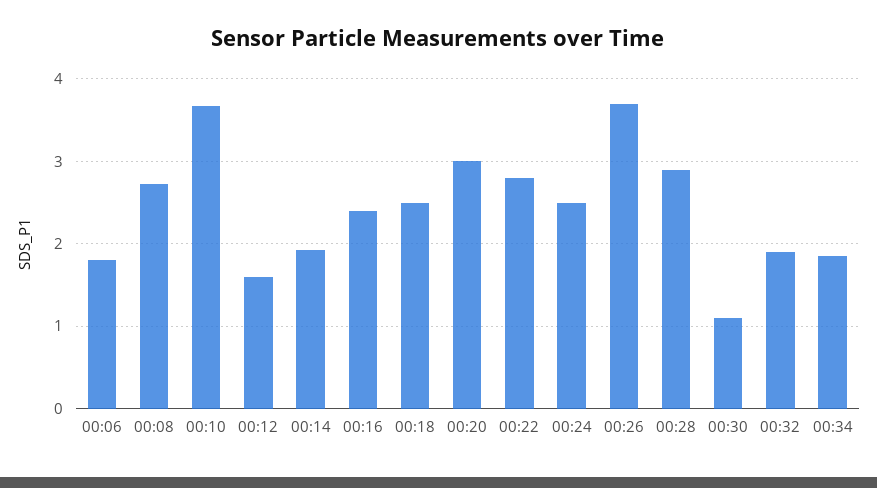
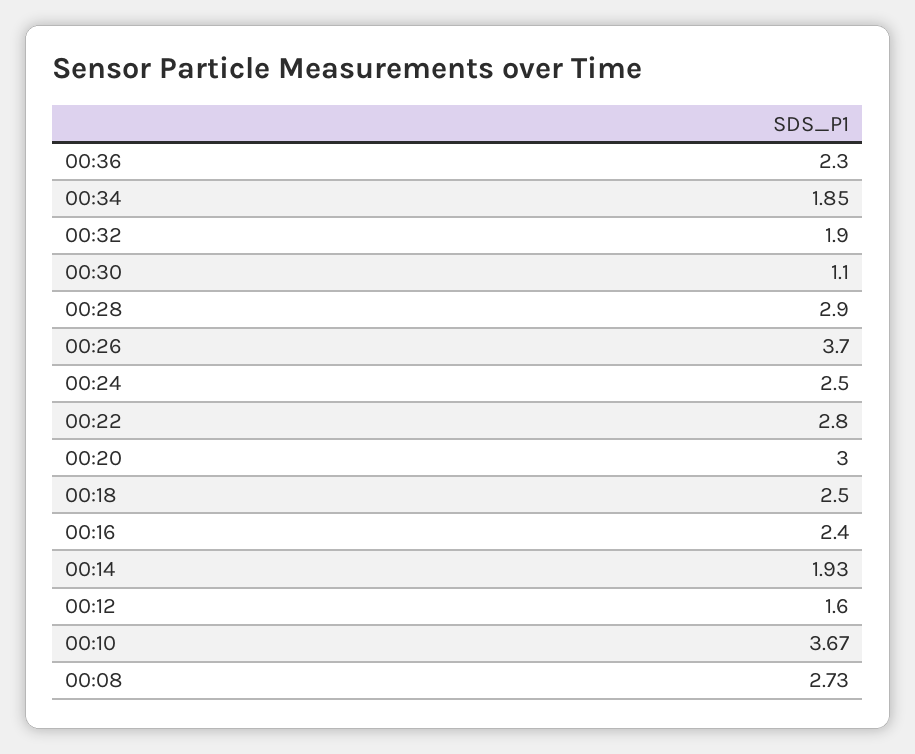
00:06: 1.8 -> none
00:36: none -> 2.3

